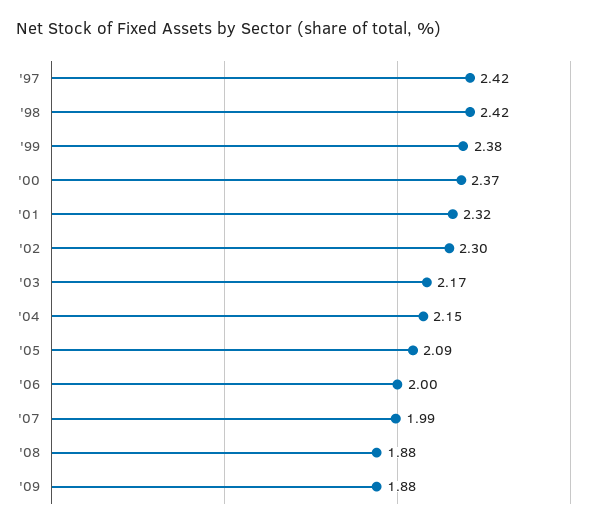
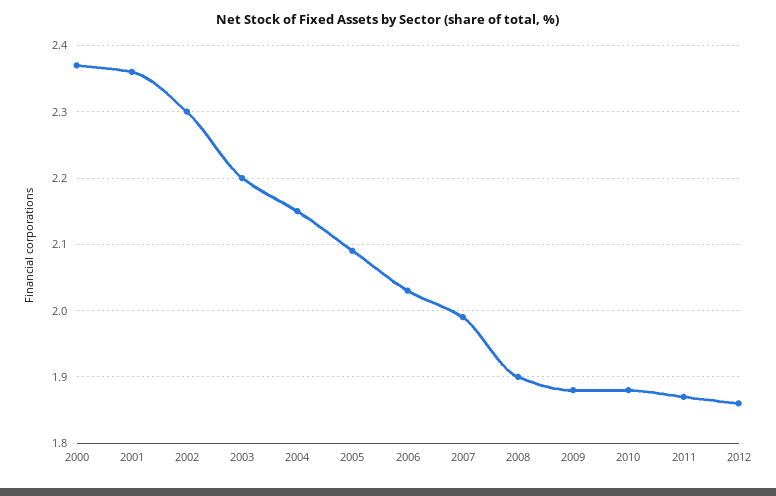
'97: 2.42 -> none
'98: 2.42 -> none
'99: 2.38 -> none
'01: 2.32 -> 2.36
'03: 2.17 -> 2.2
'06: 2 -> 2.03
'08: 1.88 -> 1.9
2010: none -> 1.88
2011: none -> 1.87
2012: none -> 1.86

